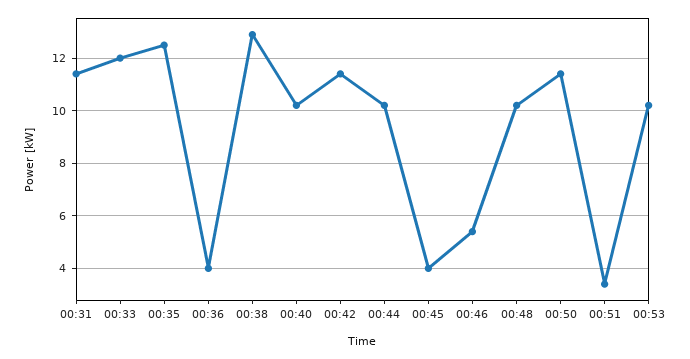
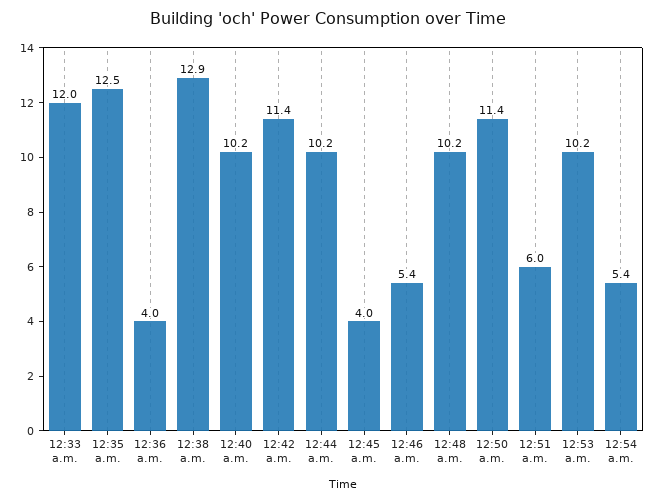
00:31: 11.5 -> none
00:51: 3.5 -> 6
12:54 a.m.: none -> 5.4

